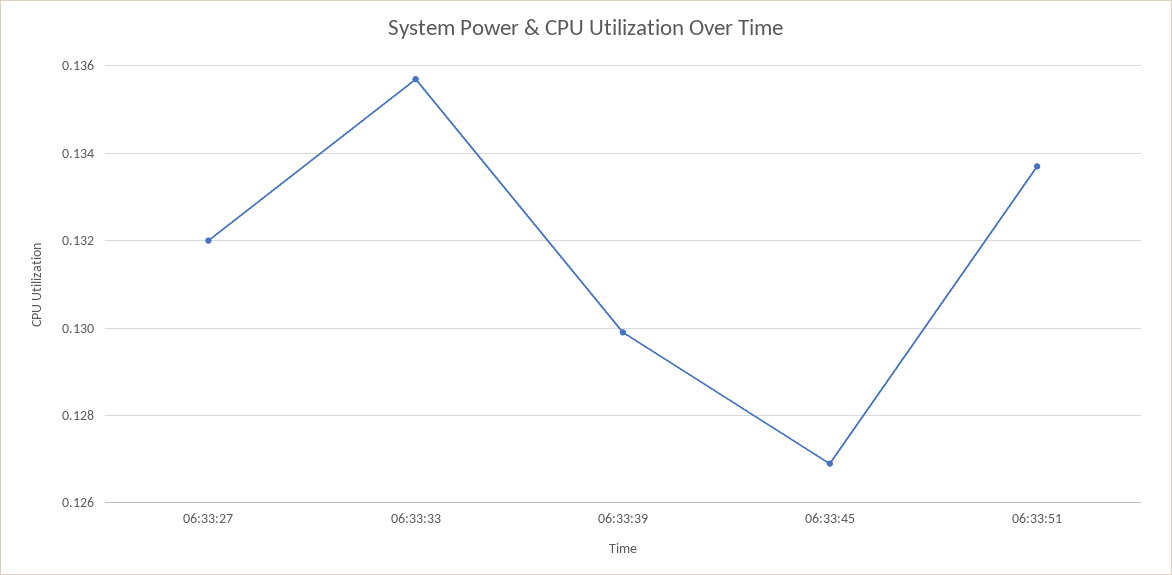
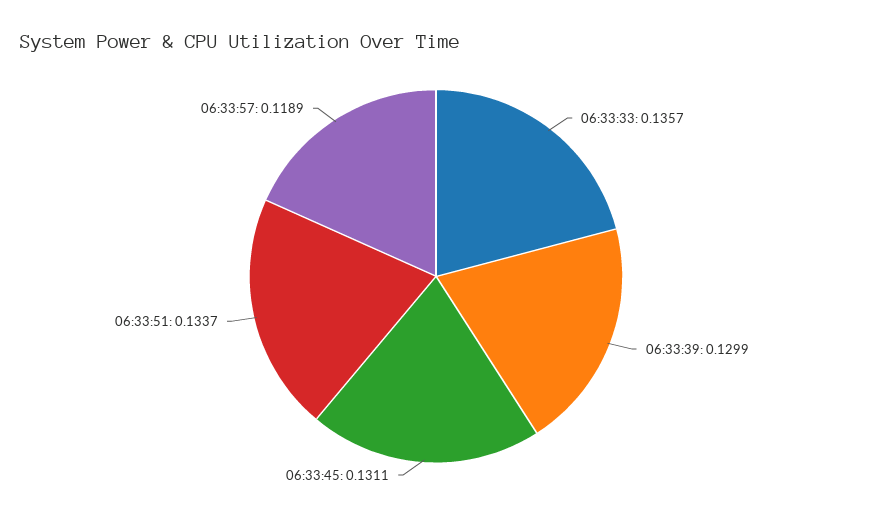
06:33:27: 0.132 -> none
06:33:45: 0.127 -> 0.1311
06:33:57: none -> 0.1189

